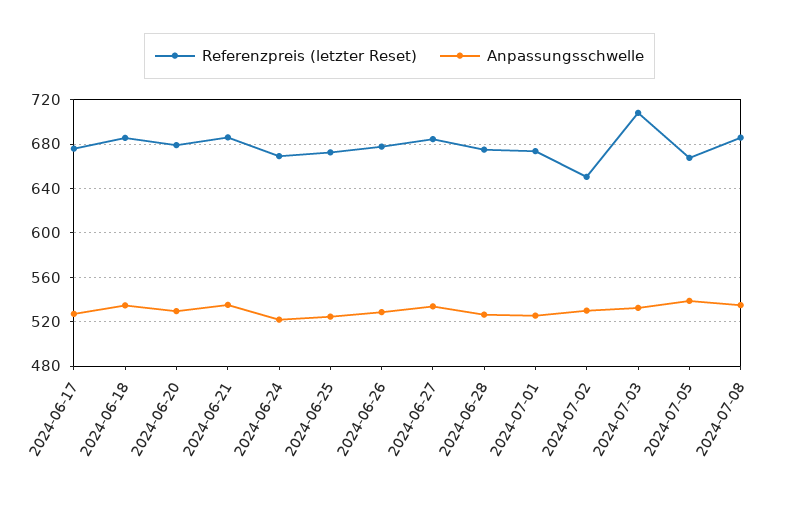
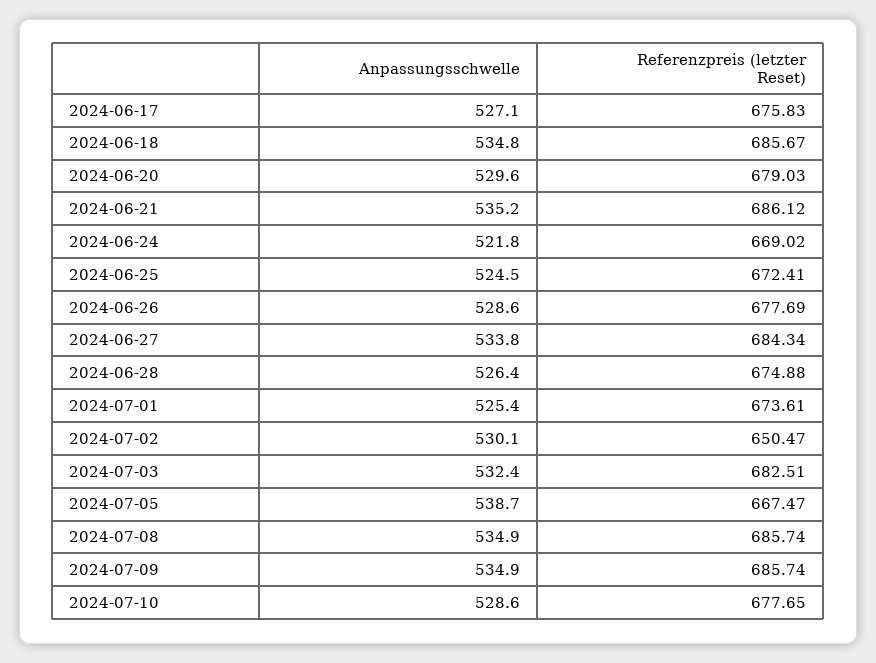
Referenzpreis (letzter Reset), 2024-07-03: 710 -> 682.51
Anpassungsschwelle, 2024-07-09: none -> 534.9
Referenzpreis (letzter Reset), 2024-07-09: none -> 685.74
Anpassungsschwelle, 2024-07-10: none -> 528.6
Referenzpreis (letzter Reset), 2024-07-10: none -> 677.65

